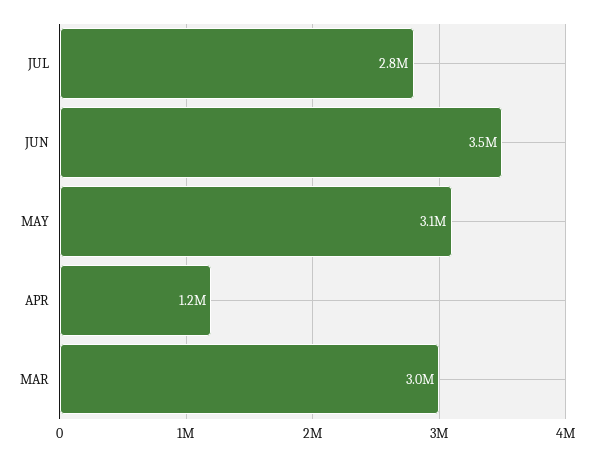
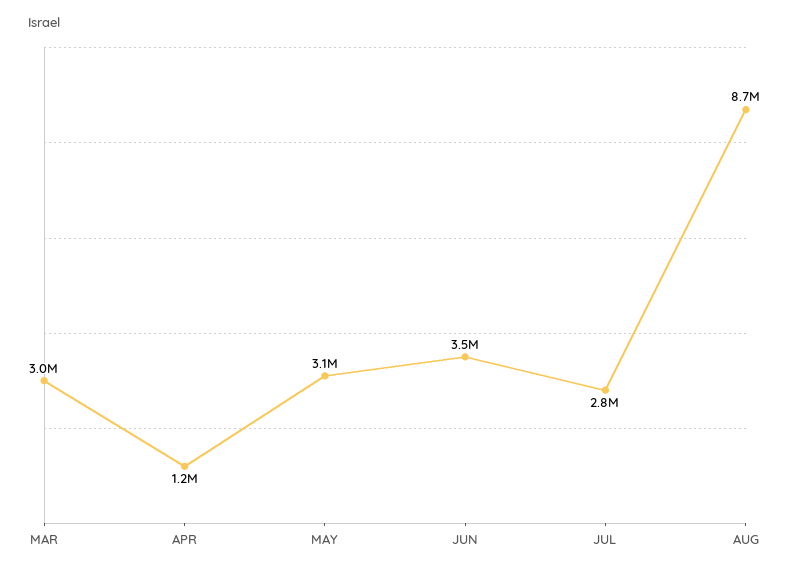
AUG: none -> 8700000

